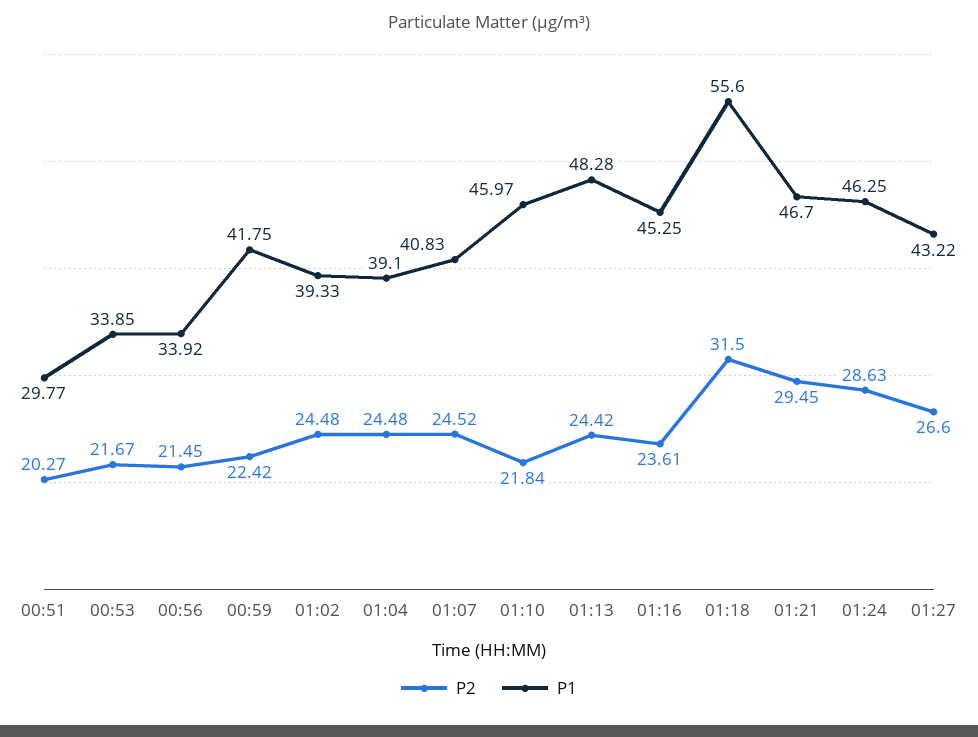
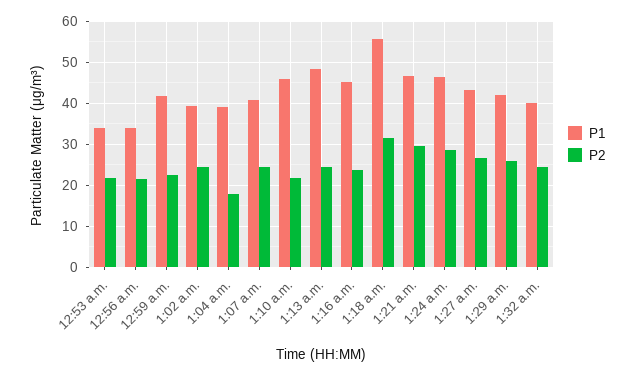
P2, 00:51: 20.27 -> none
P1, 00:51: 29.77 -> none
P2, 01:04: 24.48 -> 18
P1, 1:29 a.m.: none -> 42
P2, 1:29 a.m.: none -> 26
P1, 1:32 a.m.: none -> 40
P2, 1:32 a.m.: none -> 24

